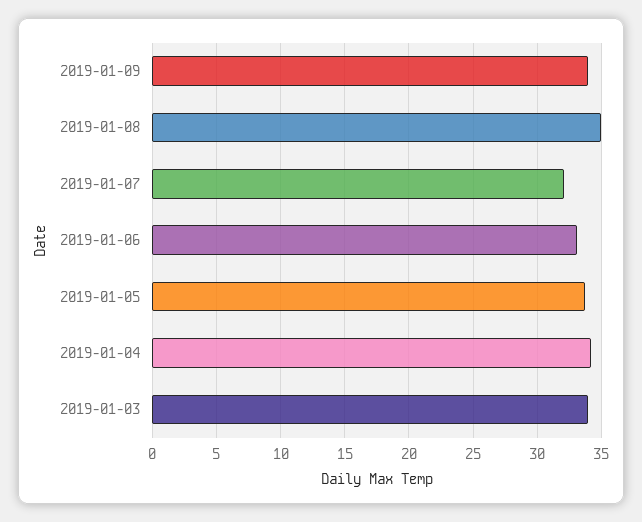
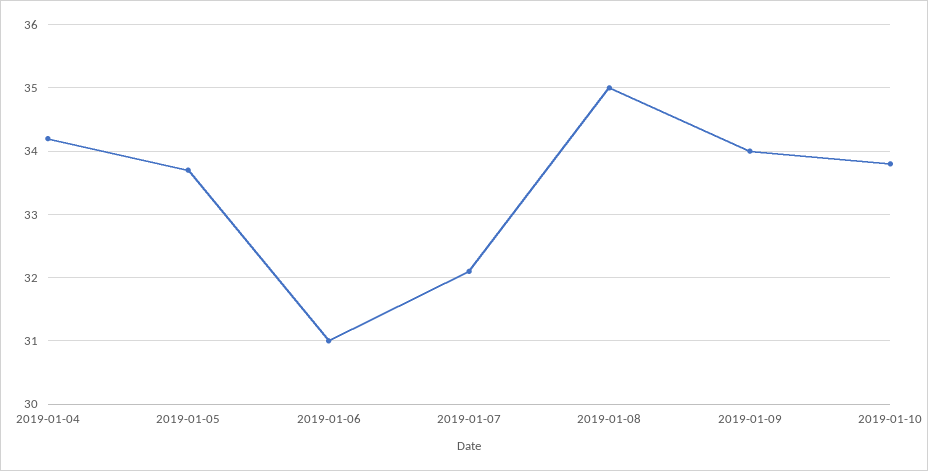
2019-01-06: 33 -> 31
2019-01-03: 34 -> none
2019-01-10: none -> 33.8

